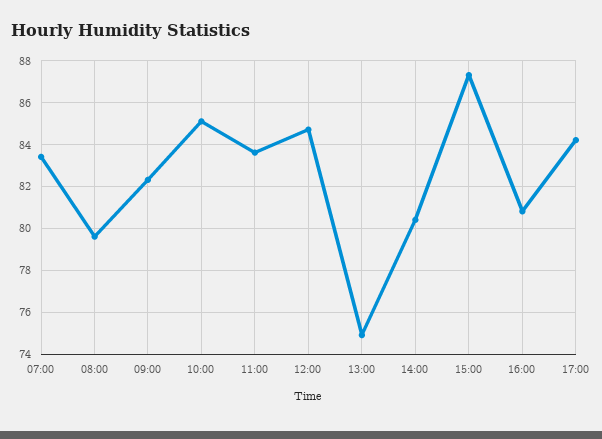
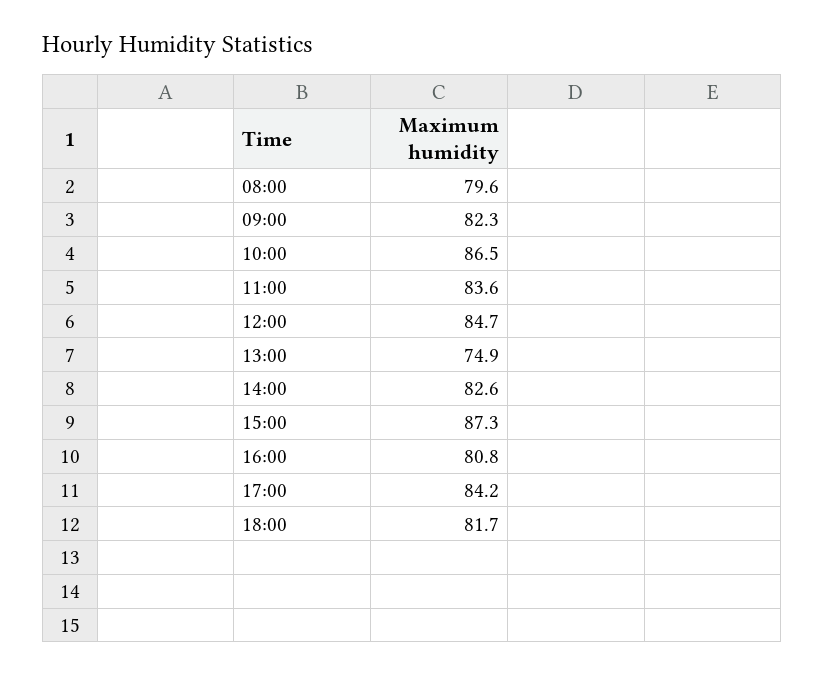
07:00: 83.5 -> none
10:00: 85 -> 86.5
14:00: 80.5 -> 82.6
18:00: none -> 81.7

